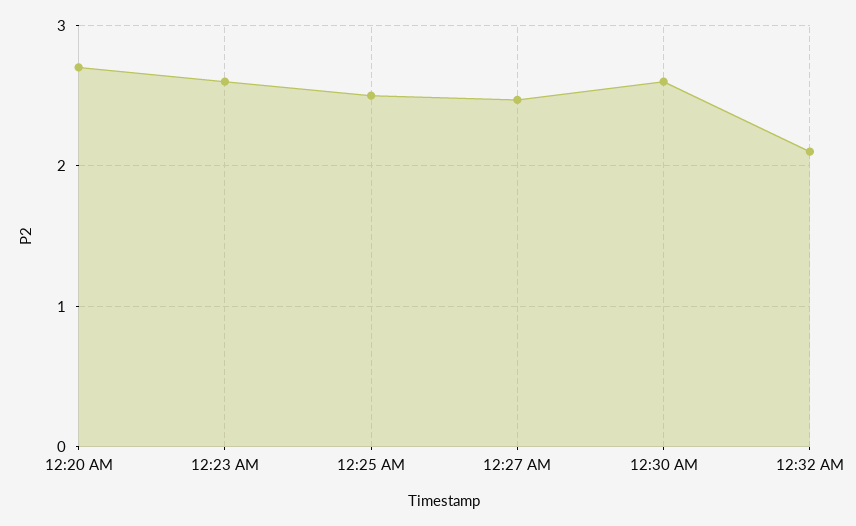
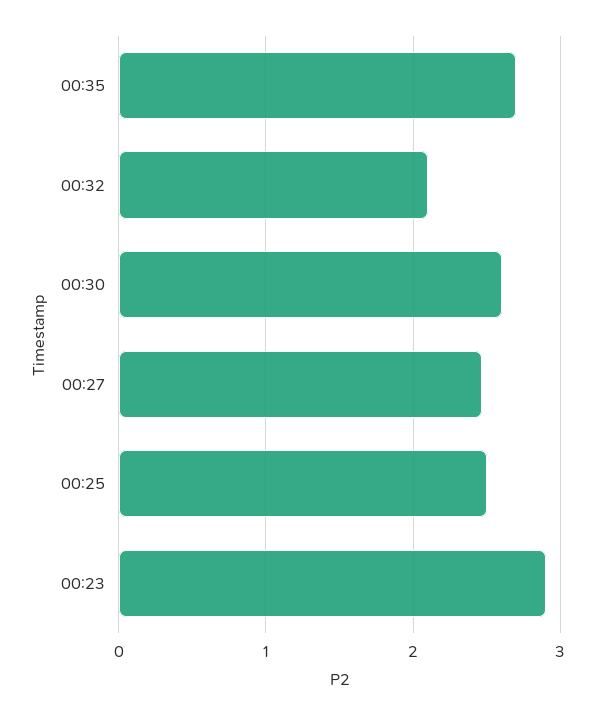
12:20 AM: 2.7 -> none
12:23 AM: 2.6 -> 2.9
00:35: none -> 2.7

